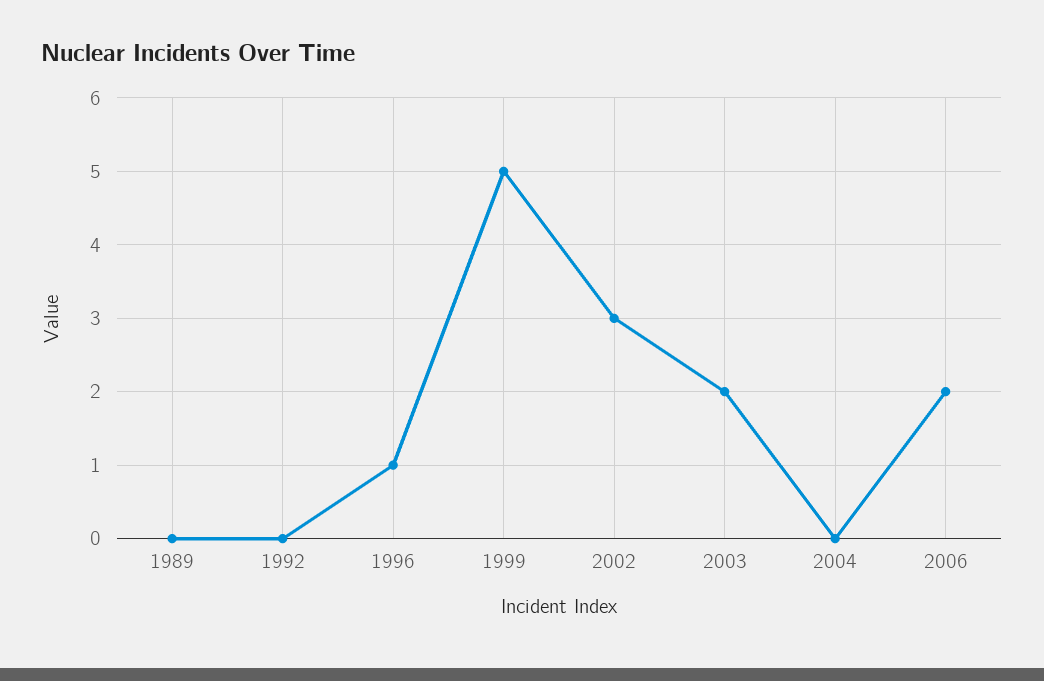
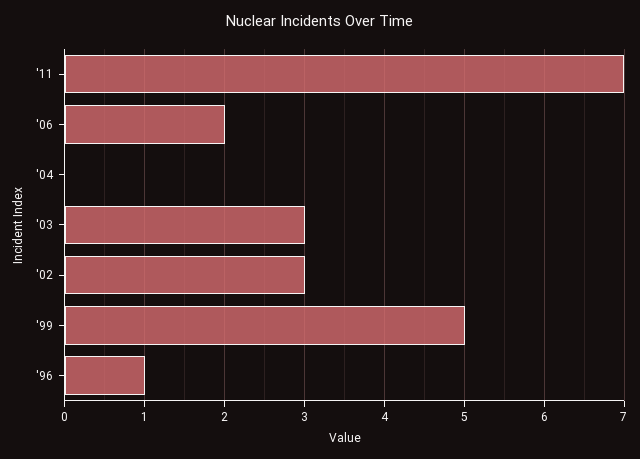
1989: 0 -> none
1992: 0 -> none
2003: 2 -> 3
'11: none -> 7

